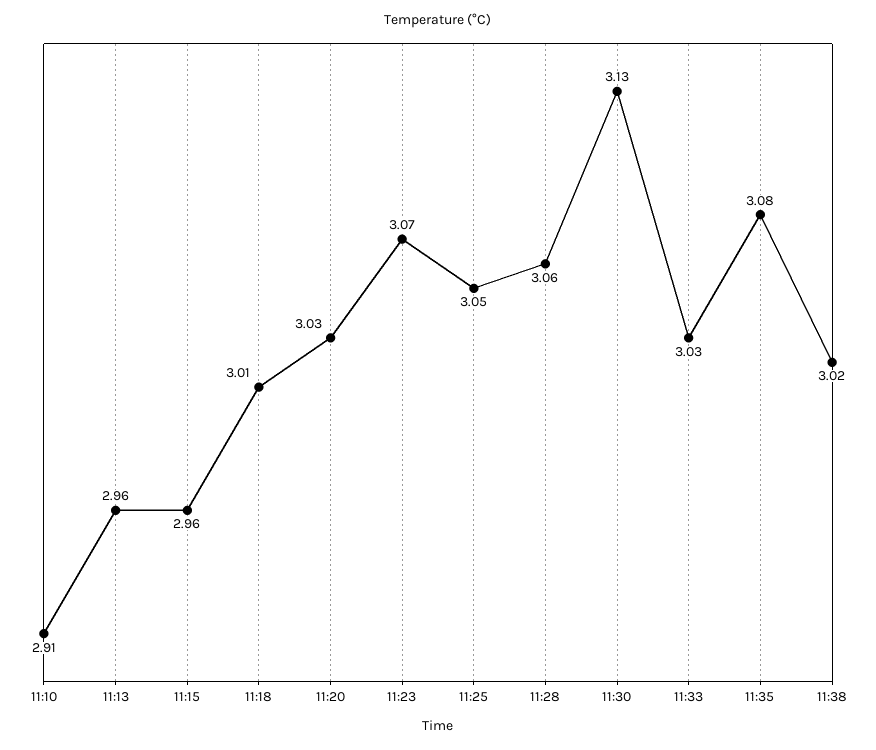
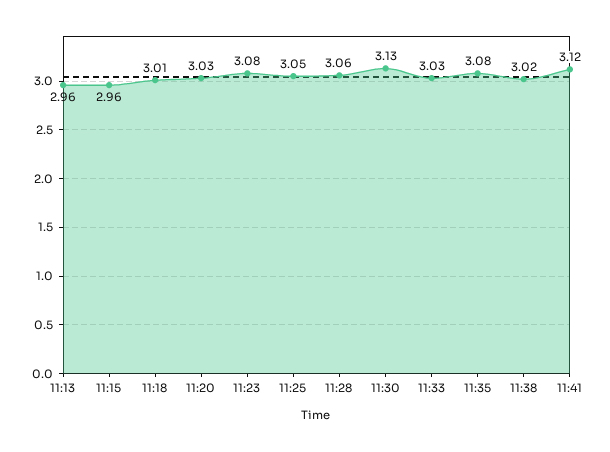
11:10: 2.91 -> none
11:23: 3.07 -> 3.08
11:41: none -> 3.12

